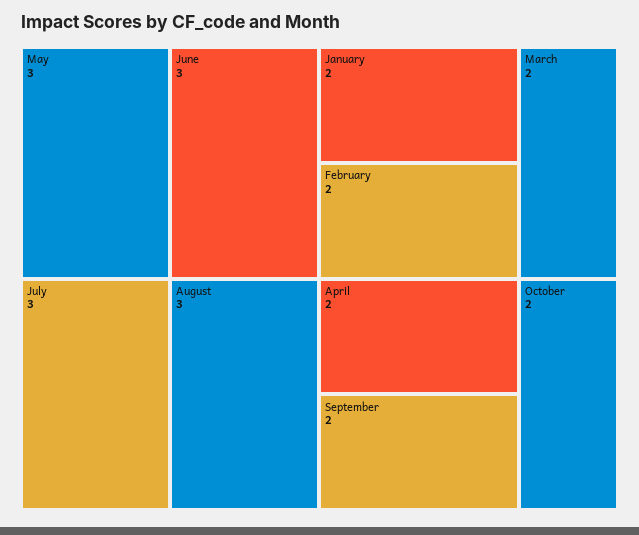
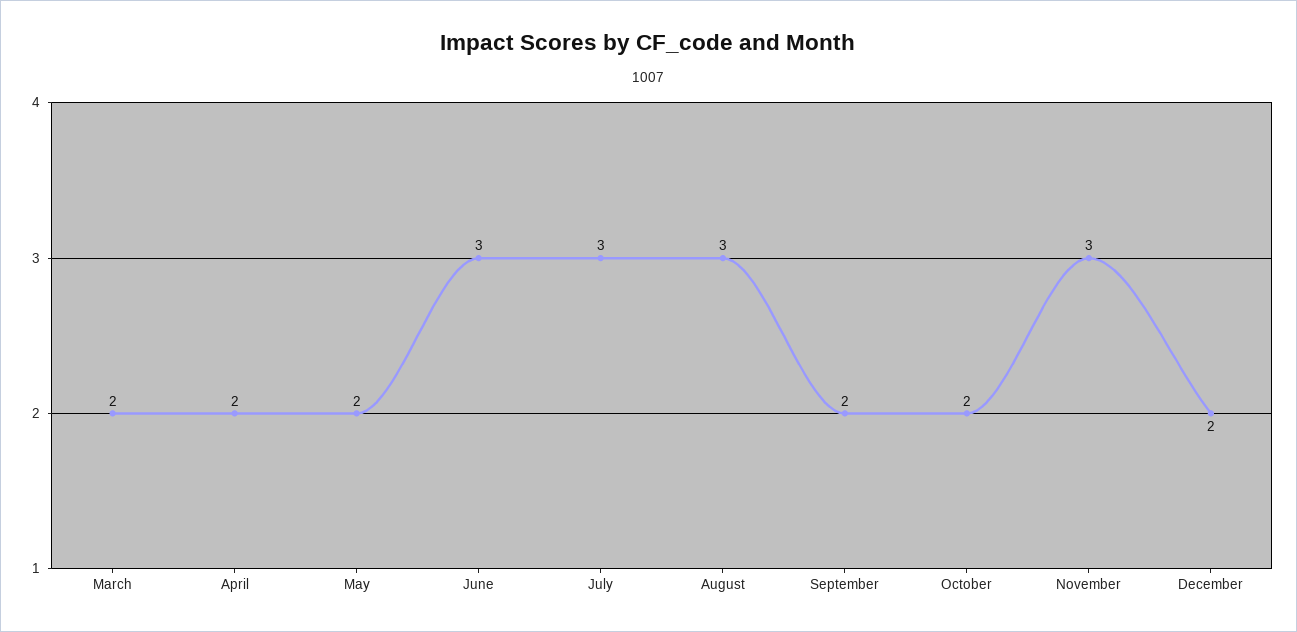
May: 3 -> 2
January: 2 -> none
February: 2 -> none
November: none -> 3
December: none -> 2

